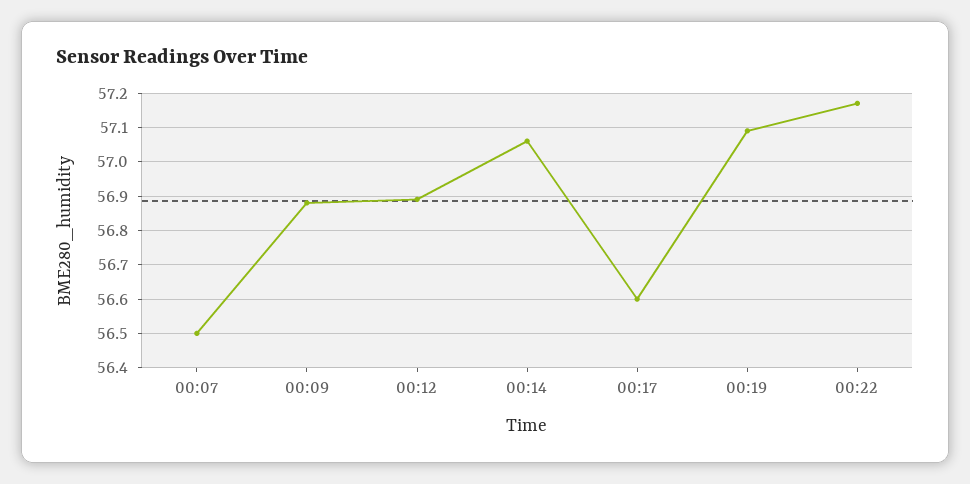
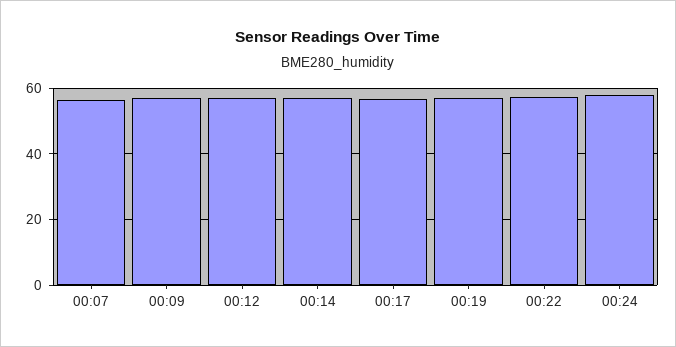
00:24: none -> 58

